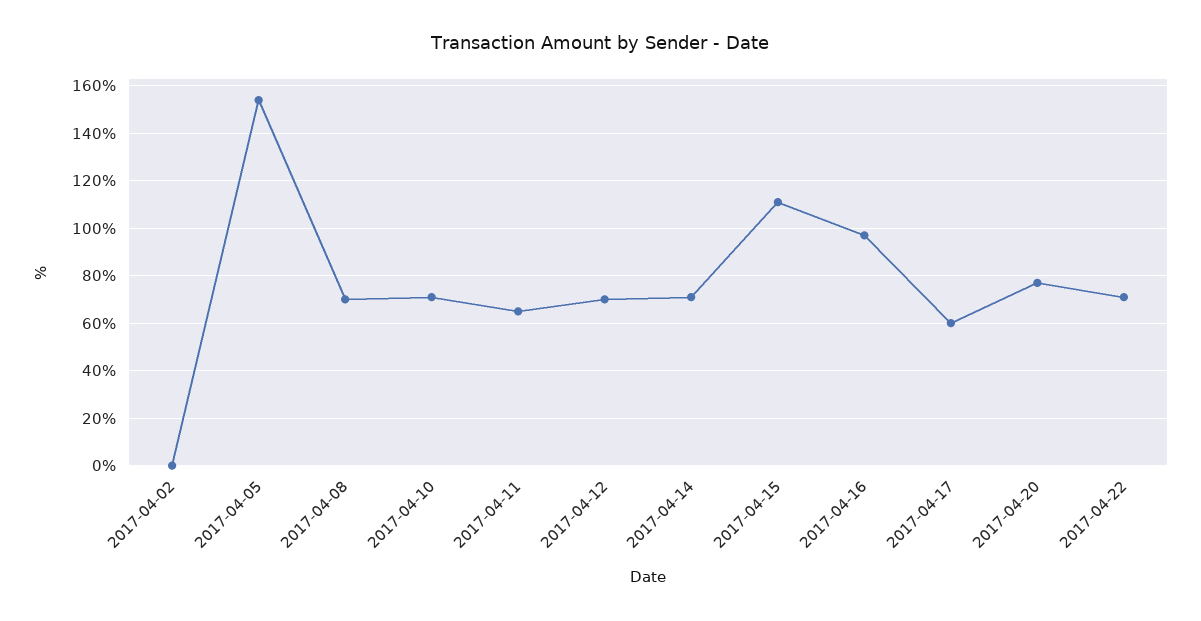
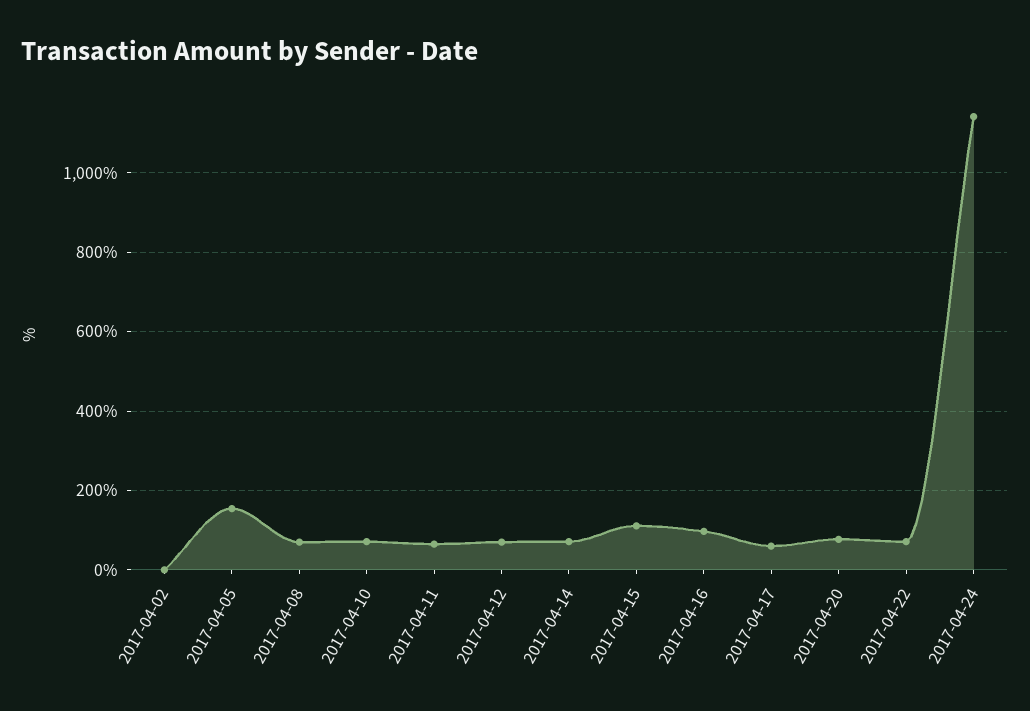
2017-04-24: none -> 1140

